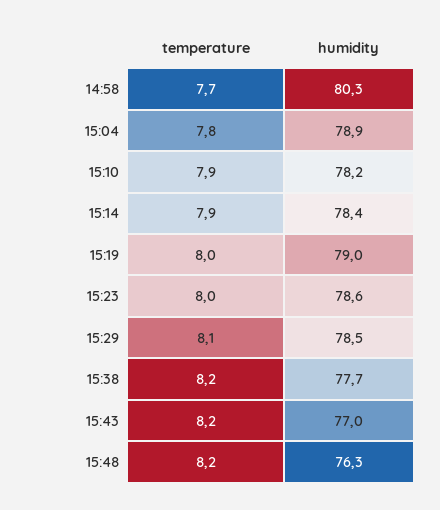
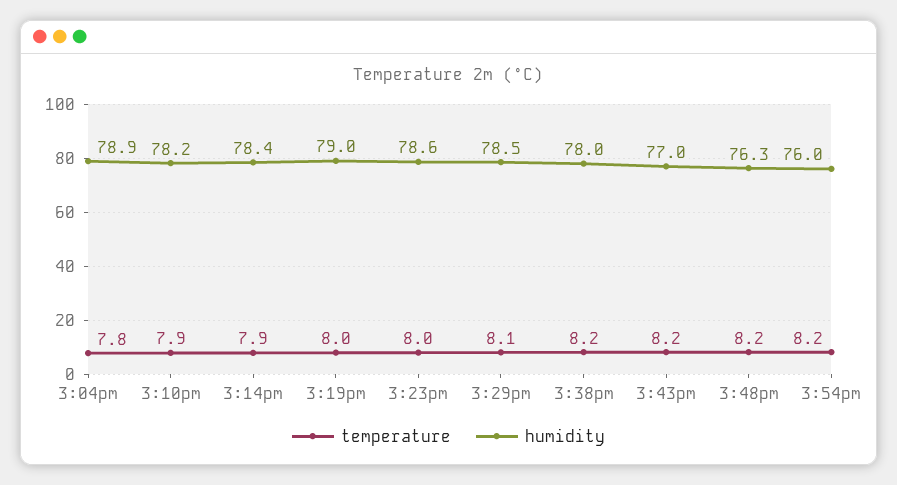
temperature, 14:58: 7.7 -> none
humidity, 14:58: 80.3 -> none
humidity, 15:38: 77.7 -> 78
temperature, 3:54pm: none -> 8.2
humidity, 3:54pm: none -> 76

